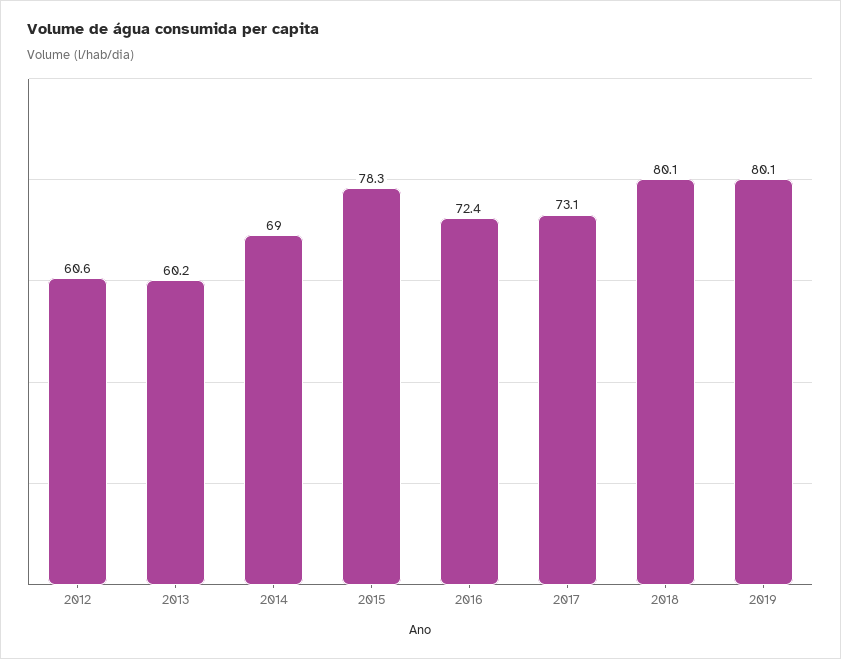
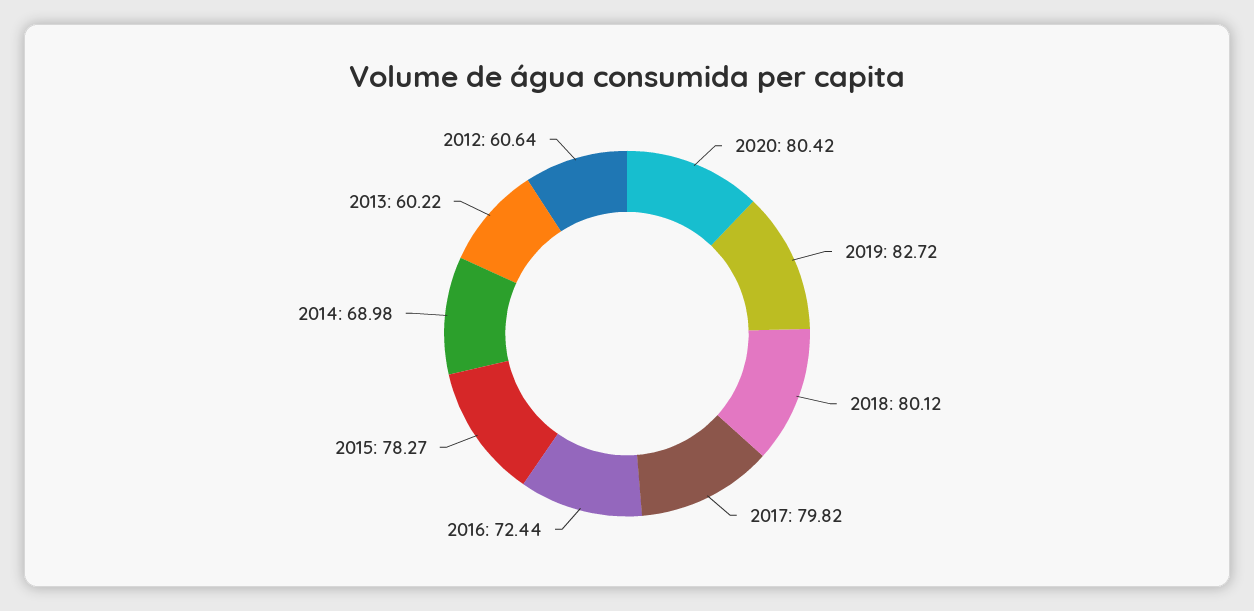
2017: 73.1 -> 79.82
2019: 80.1 -> 82.72
2020: none -> 80.42

